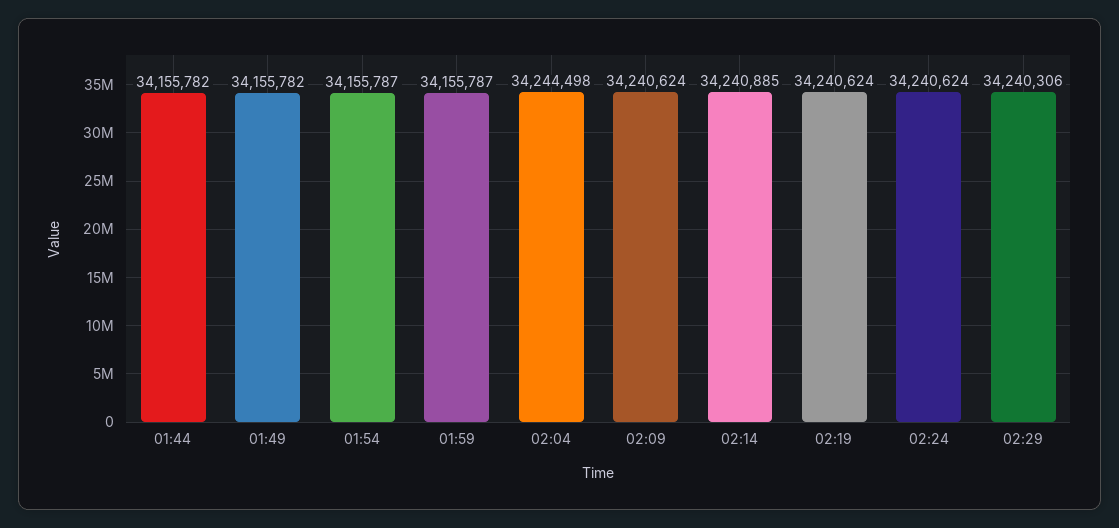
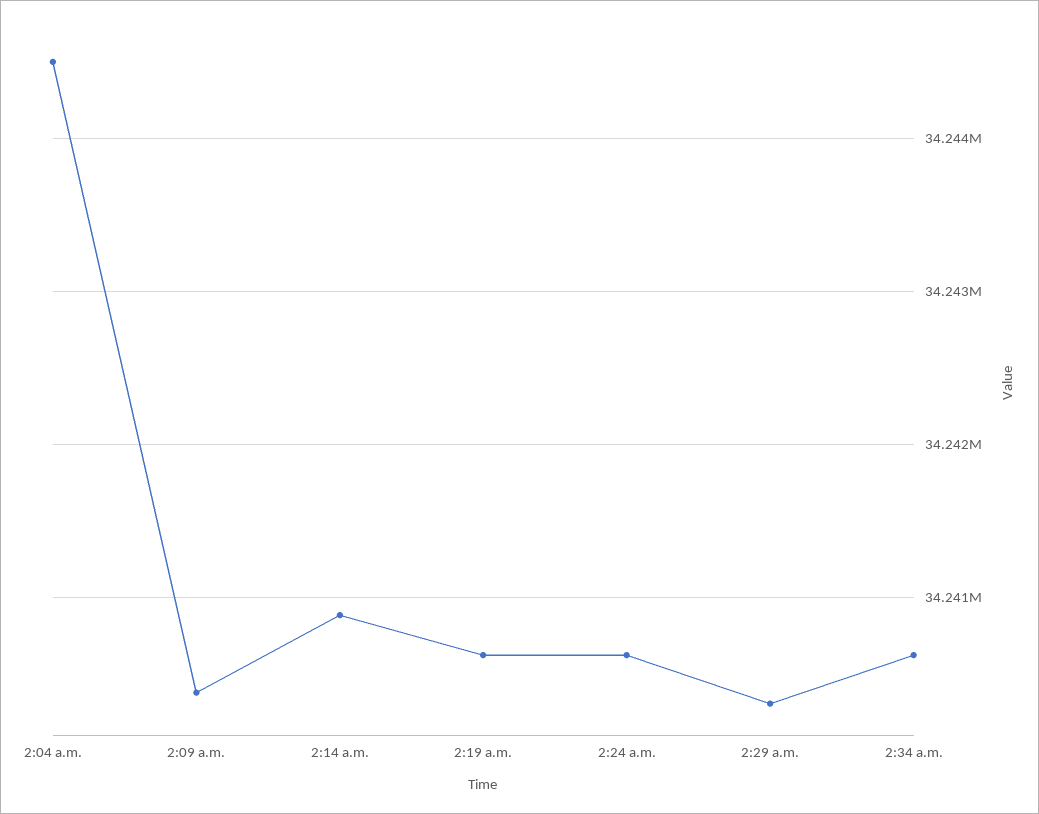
01:44: 34155782 -> none
01:49: 34155782 -> none
01:54: 34155787 -> none
01:59: 34155787 -> none
02:09: 34240624 -> 34240400
2:34 a.m.: none -> 34240600

